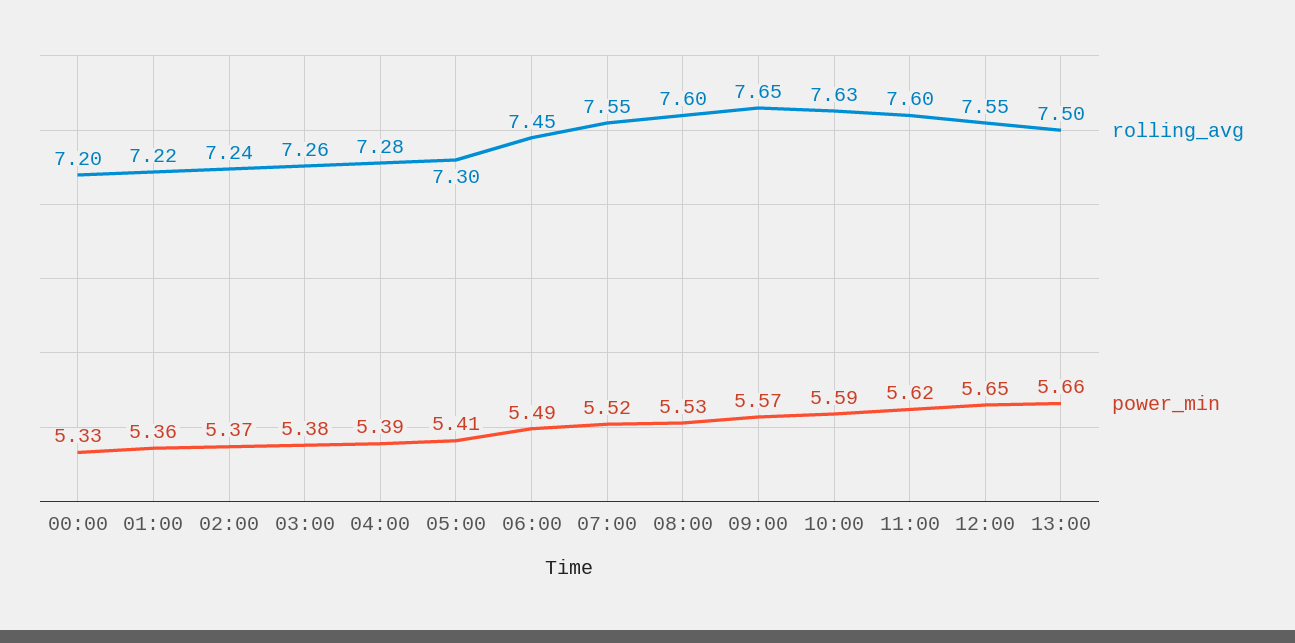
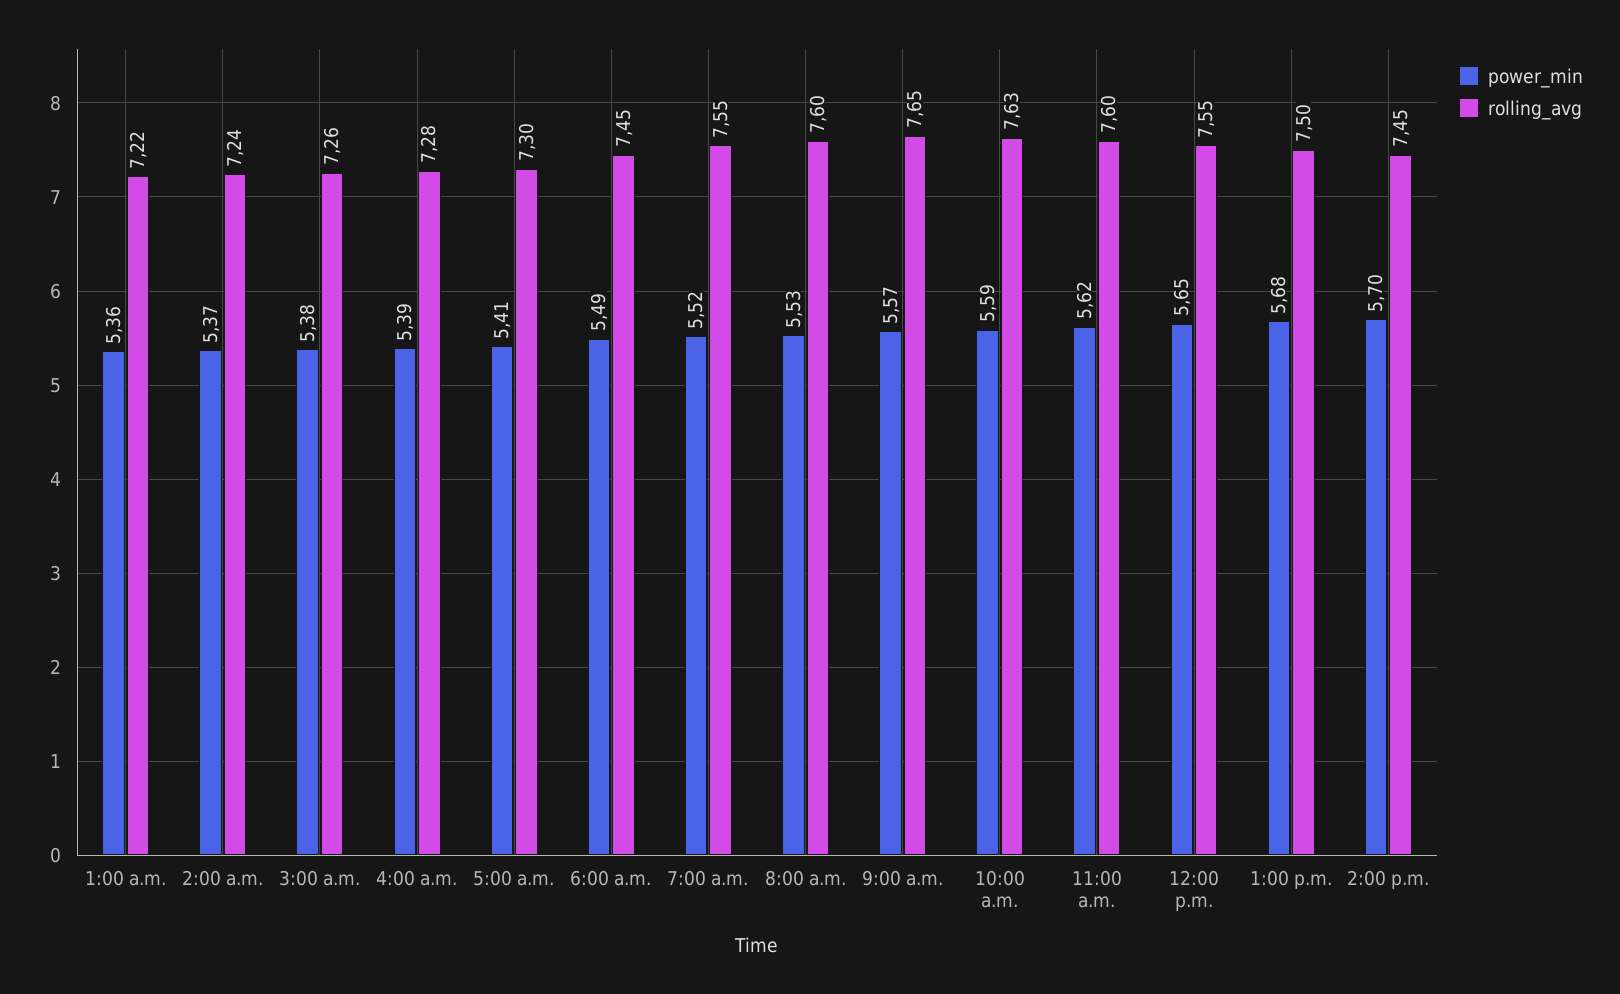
rolling_avg, 00:00: 7.2 -> none
power_min, 00:00: 5.33 -> none
power_min, 13:00: 5.66 -> 5.68
power_min, 2:00 p.m.: none -> 5.7
rolling_avg, 2:00 p.m.: none -> 7.45

